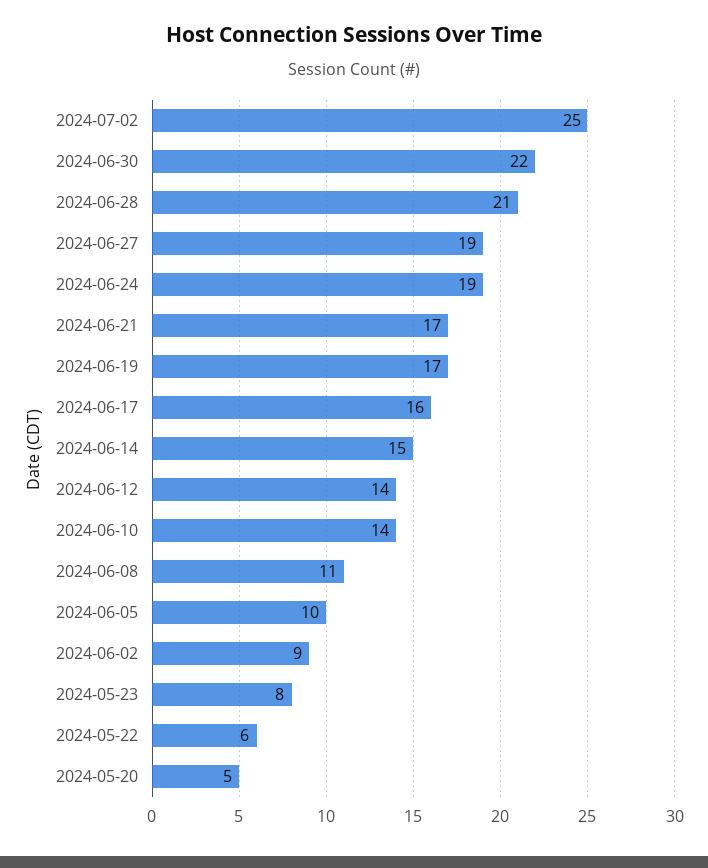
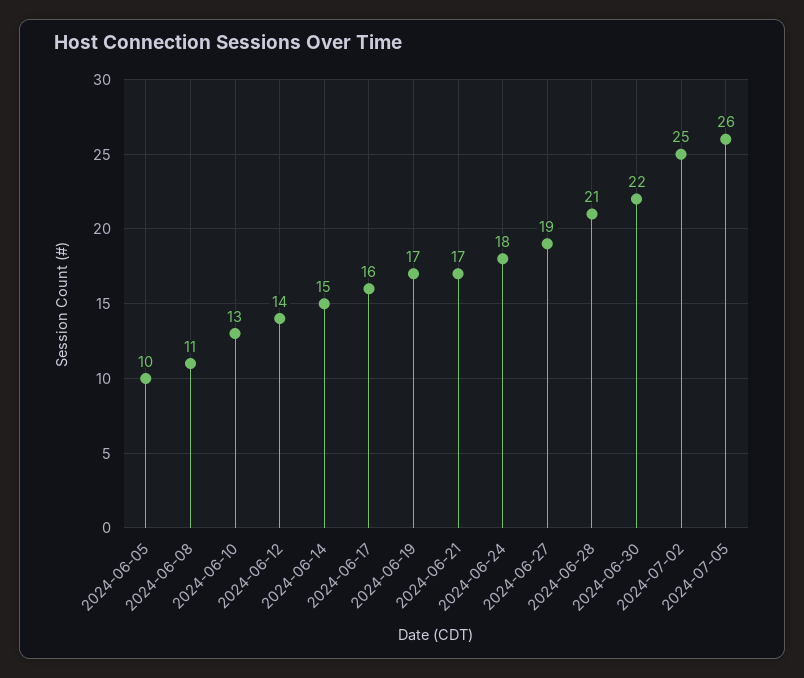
2024-06-24: 19 -> 18
2024-06-10: 14 -> 13
2024-06-02: 9 -> none
2024-05-23: 8 -> none
2024-05-22: 6 -> none
2024-05-20: 5 -> none
2024-07-05: none -> 26

